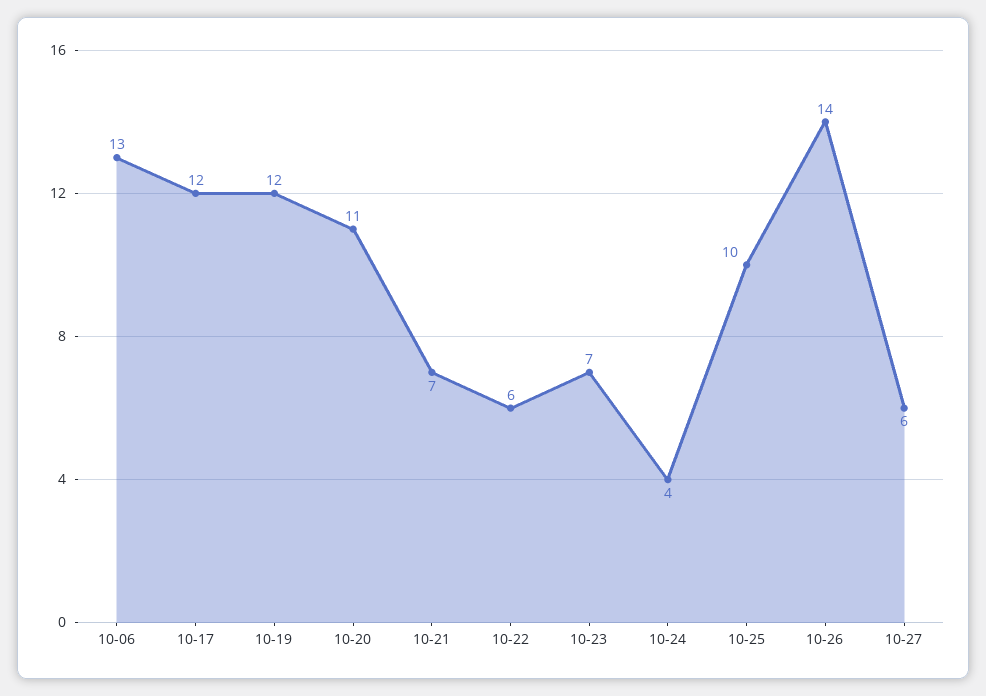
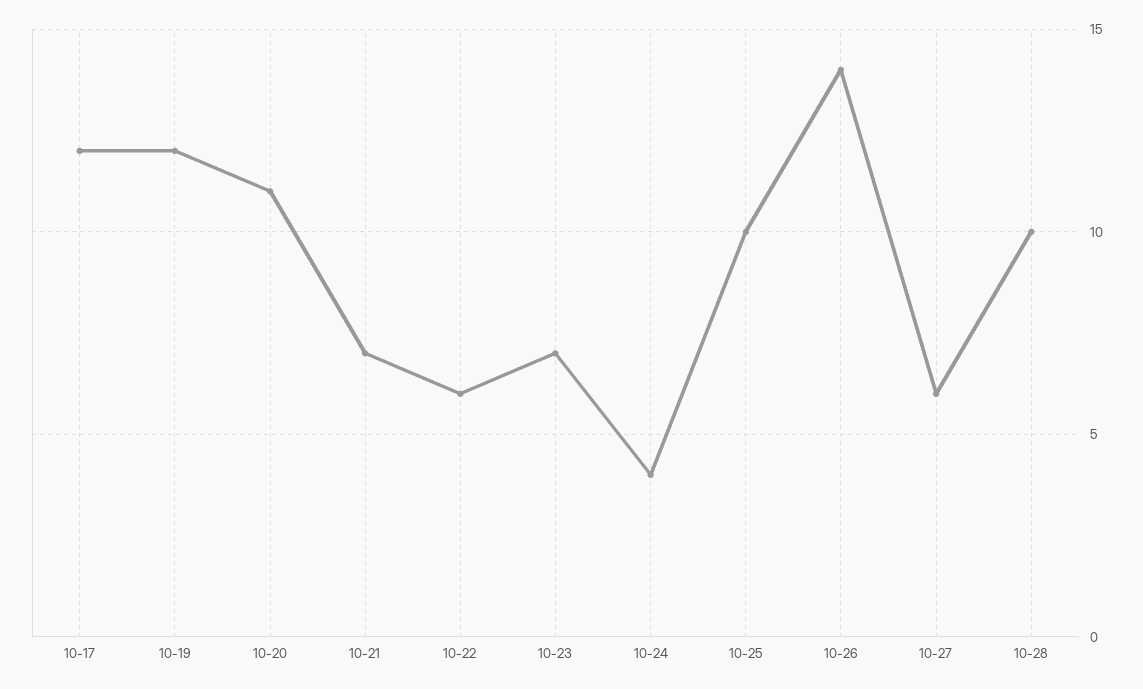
10-06: 13 -> none
10-28: none -> 10

